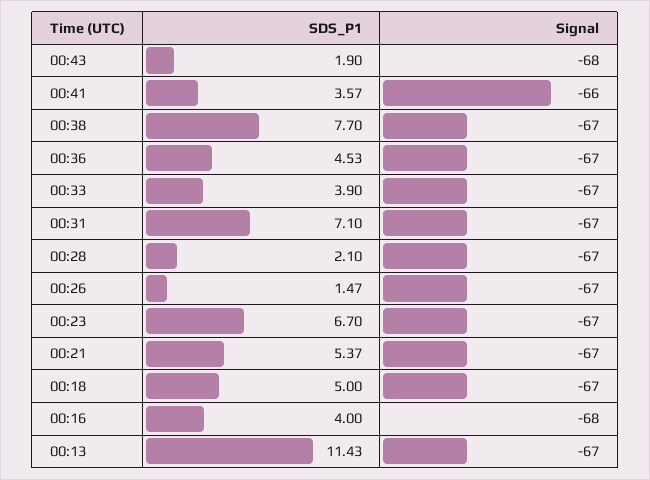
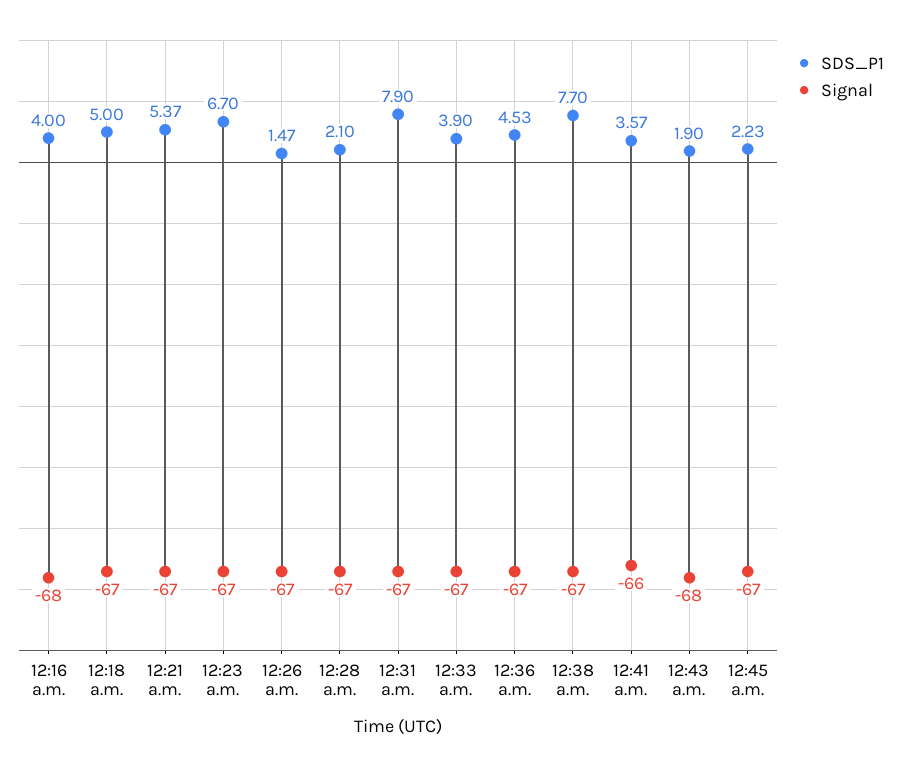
SDS_P1, 00:31: 7.1 -> 7.9
SDS_P1, 00:13: 11.43 -> none
Signal, 00:13: -67 -> none
SDS_P1, 12:45 a.m.: none -> 2.23
Signal, 12:45 a.m.: none -> -67

